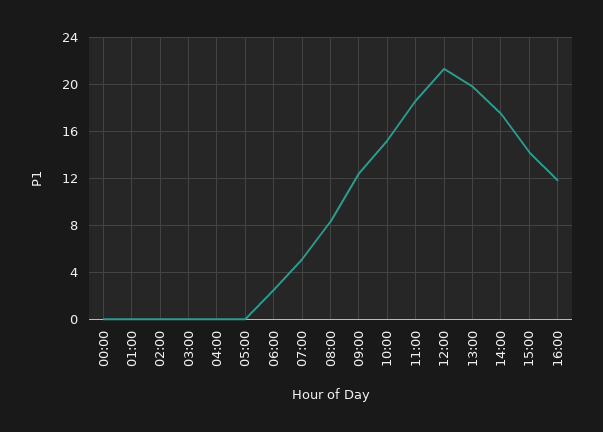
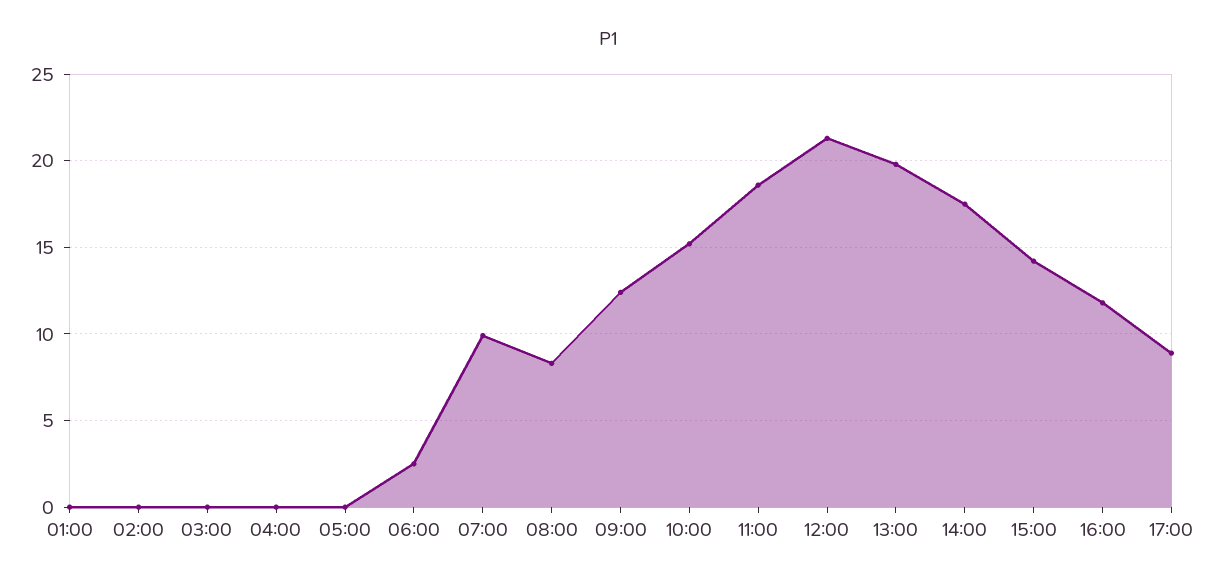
00:00: 0 -> none
07:00: 5 -> 10
17:00: none -> 9

